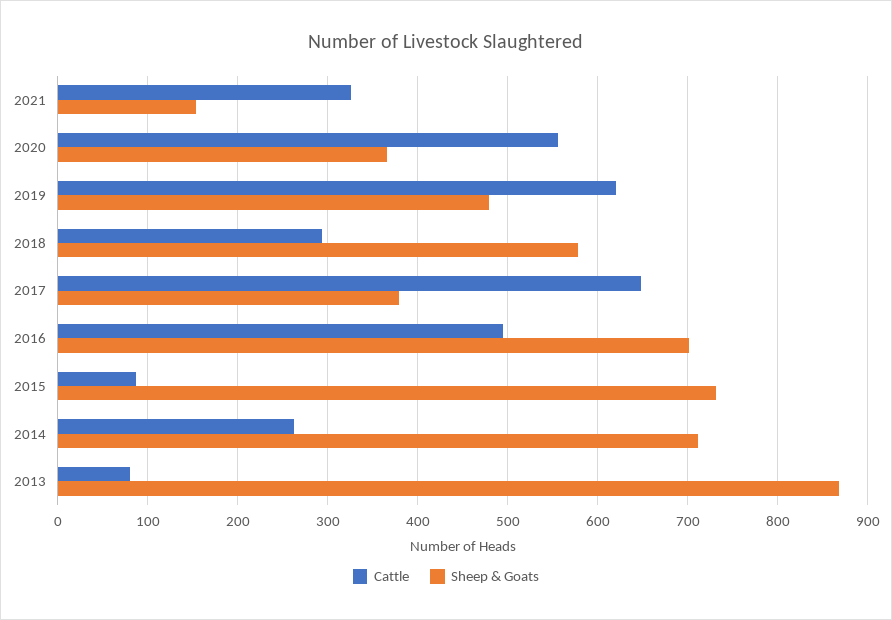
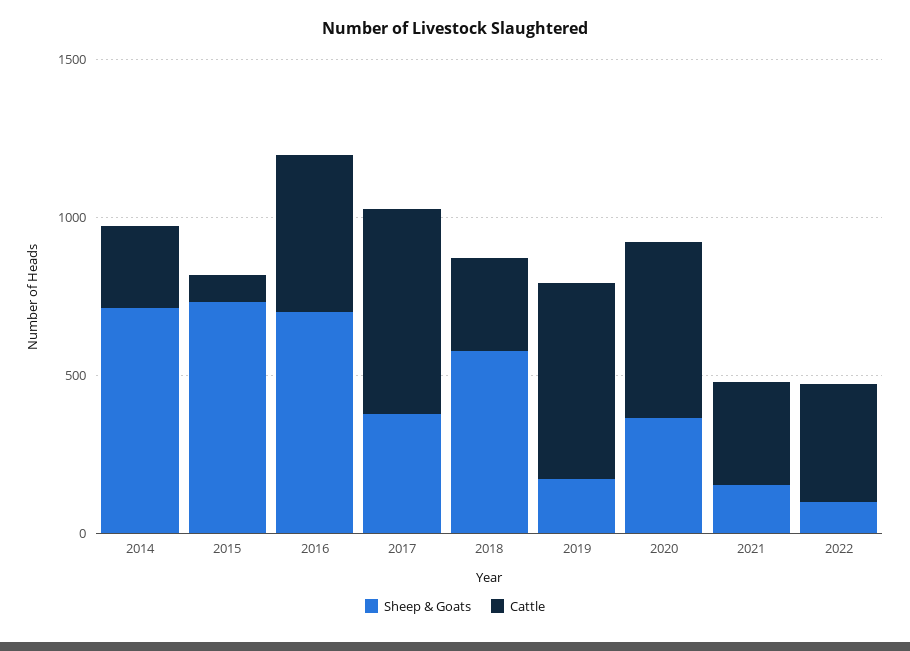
Sheep & Goats, 2019: 480 -> 200
Cattle, 2013: 80 -> none
Sheep & Goats, 2013: 870 -> none
Sheep & Goats, 2022: none -> 100
Cattle, 2022: none -> 400

